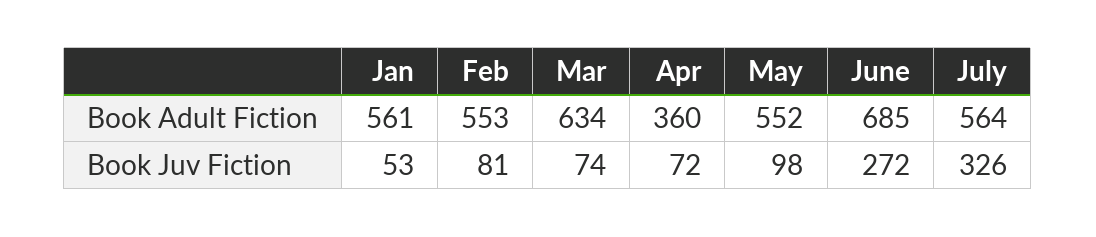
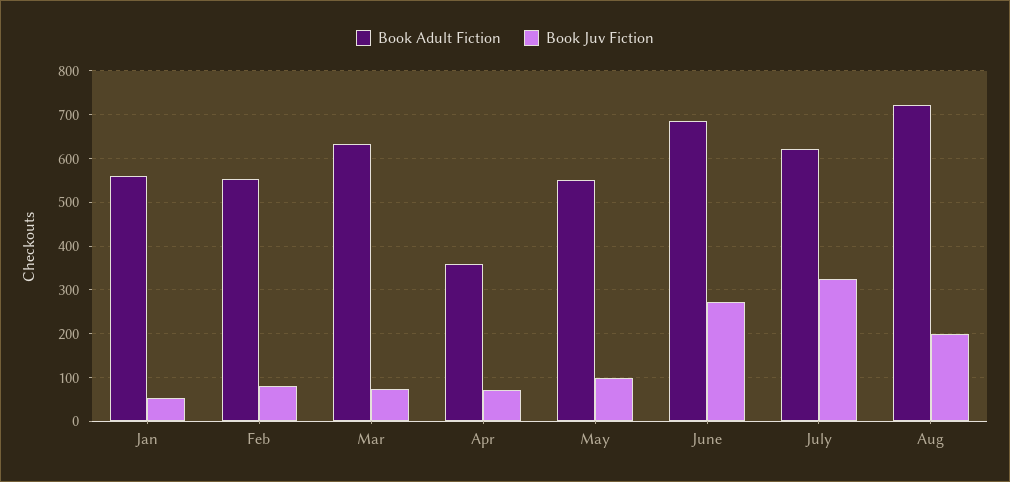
Book Adult Fiction, July: 564 -> 620
Book Adult Fiction, Aug: none -> 720
Book Juv Fiction, Aug: none -> 200

